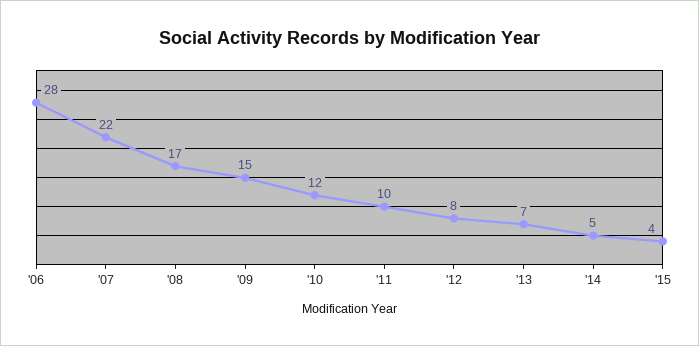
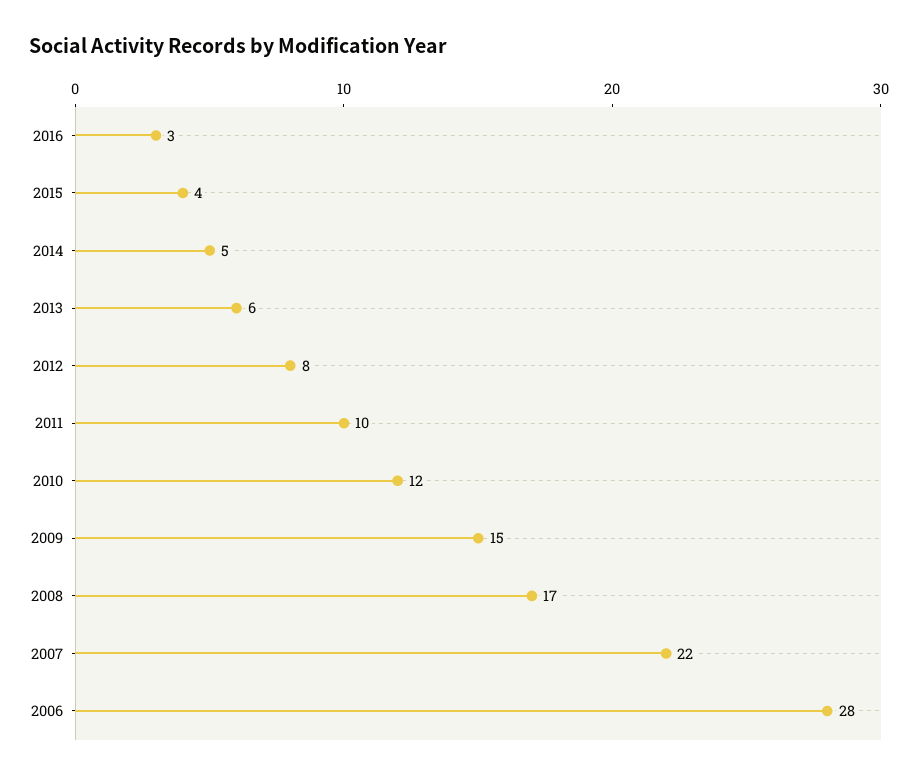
'13: 7 -> 6
2016: none -> 3

